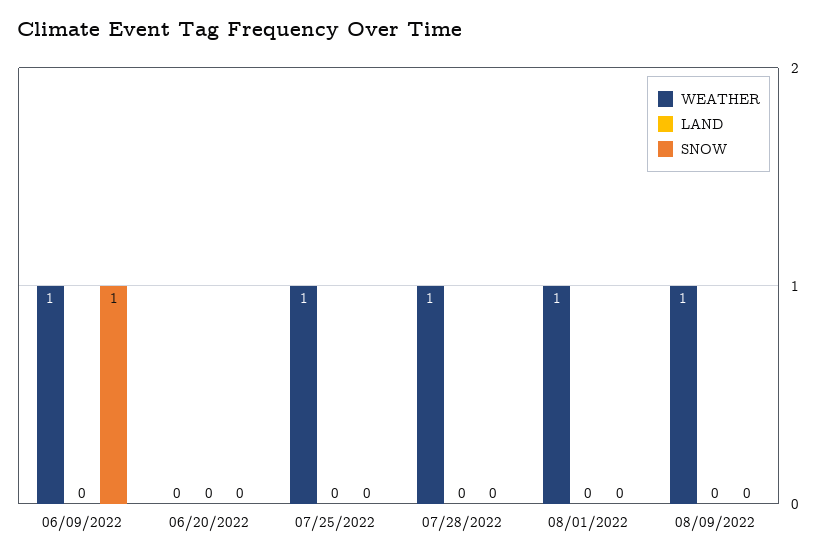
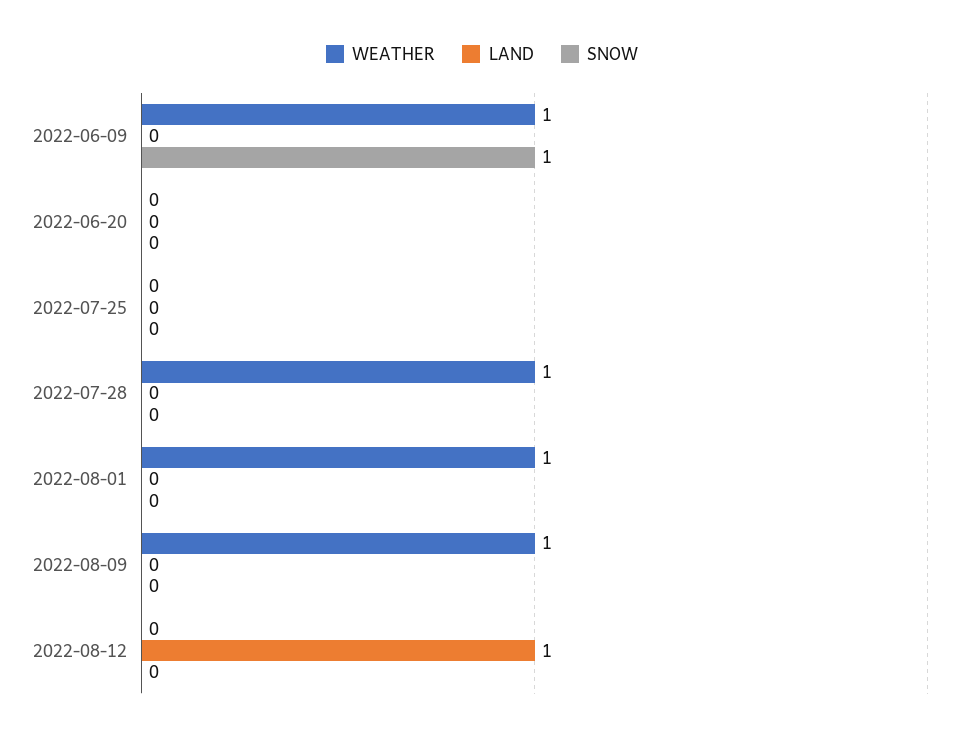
WEATHER, 07/25/2022: 1 -> 0
WEATHER, 2022-08-12: none -> 0
LAND, 2022-08-12: none -> 1
SNOW, 2022-08-12: none -> 0

